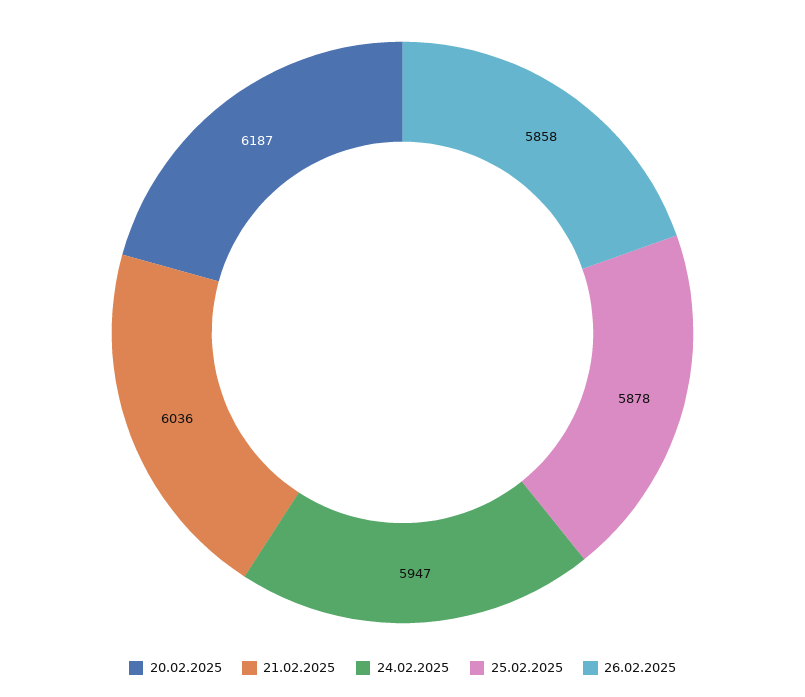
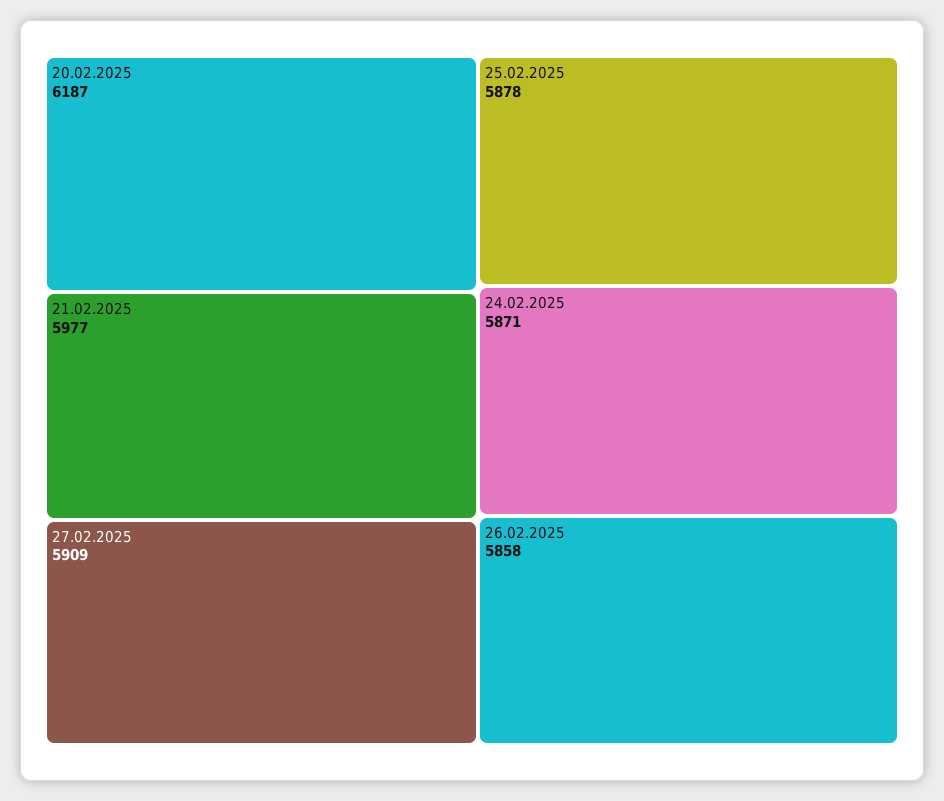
21.02.2025: 6036 -> 5977
24.02.2025: 5947 -> 5871
27.02.2025: none -> 5909

